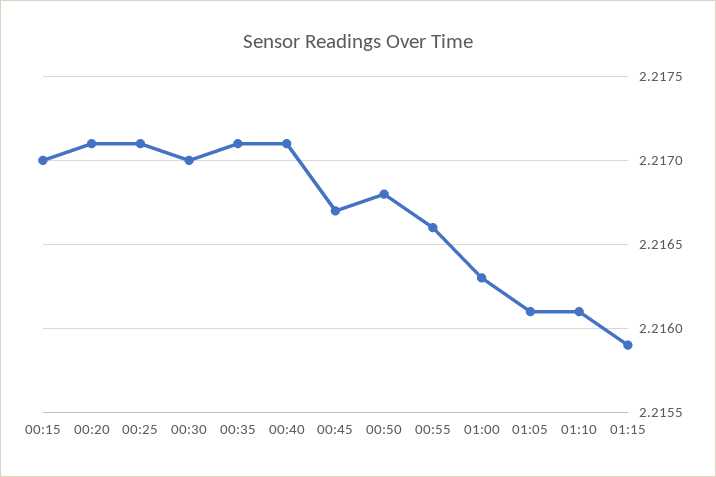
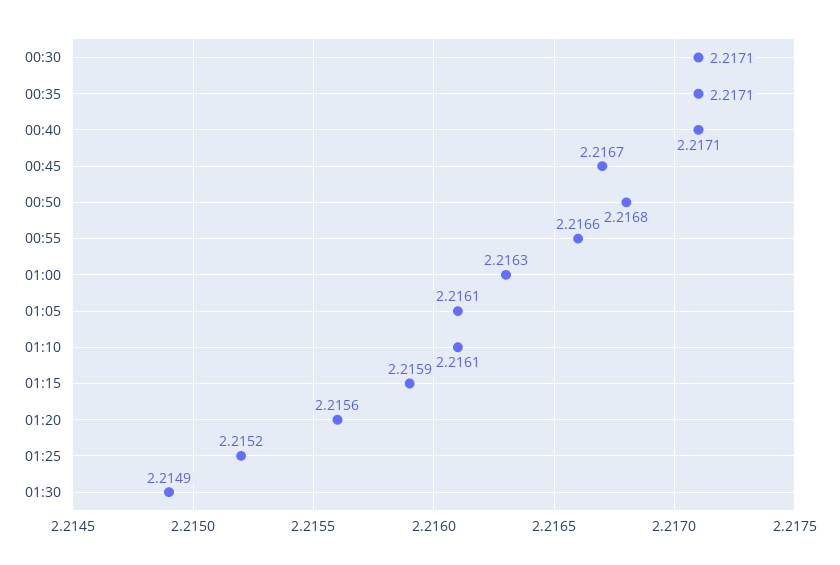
00:15: 2.217 -> none
00:20: 2.2171 -> none
00:25: 2.2171 -> none
00:30: 2.217 -> 2.2171
01:20: none -> 2.2156
01:25: none -> 2.2152
01:30: none -> 2.2149

